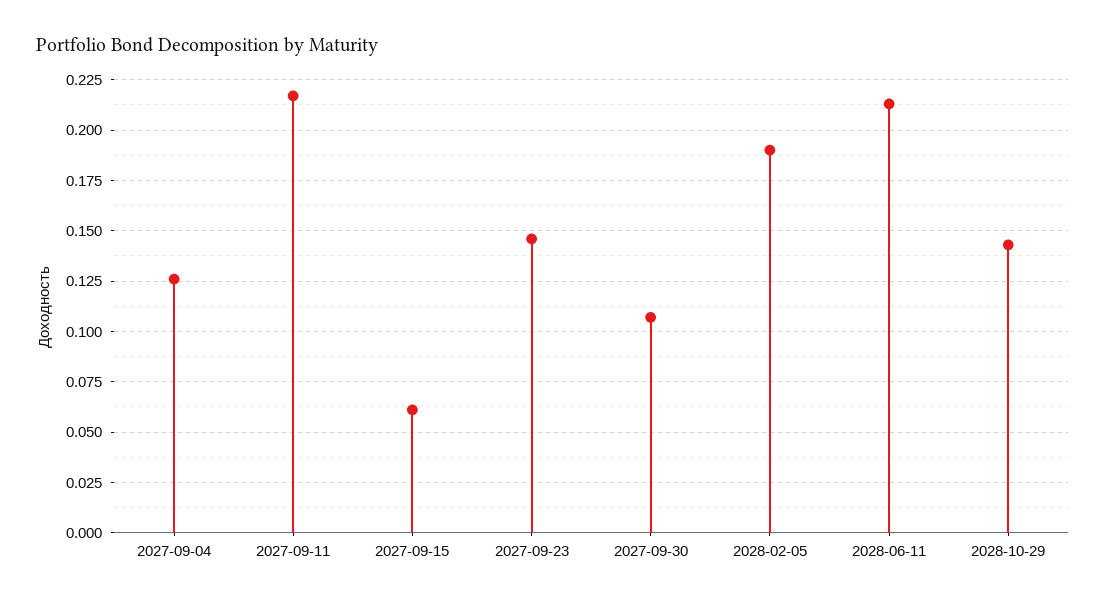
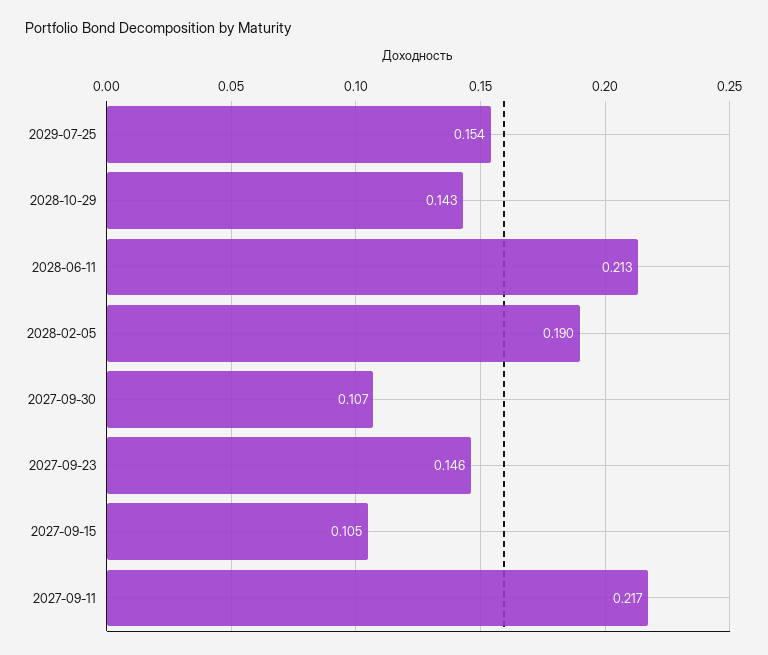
2027-09-04: 0.125 -> none
2027-09-15: 0.06 -> 0.105
2029-07-25: none -> 0.154

